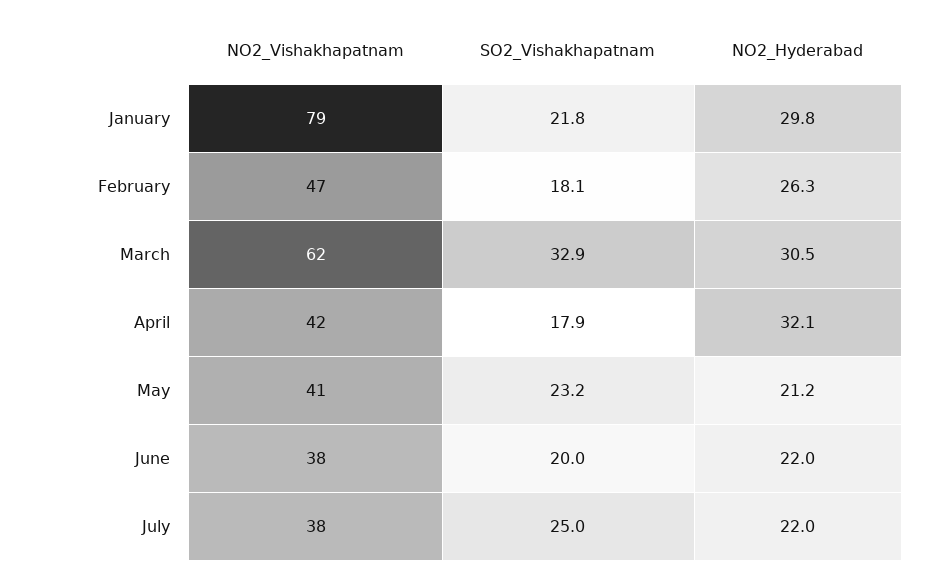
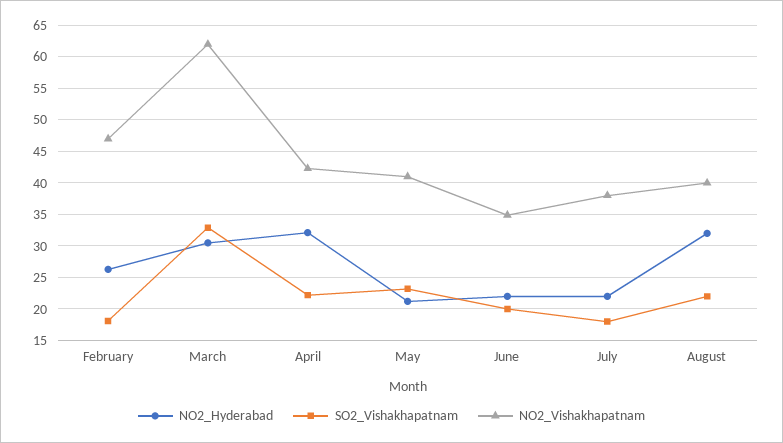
NO2_Vishakhapatnam, January: 79 -> none
SO2_Vishakhapatnam, January: 21.8 -> none
NO2_Hyderabad, January: 29.8 -> none
SO2_Vishakhapatnam, April: 17.9 -> 22
NO2_Vishakhapatnam, June: 38 -> 35
SO2_Vishakhapatnam, July: 25 -> 18
NO2_Hyderabad, August: none -> 32
SO2_Vishakhapatnam, August: none -> 22
NO2_Vishakhapatnam, August: none -> 40

